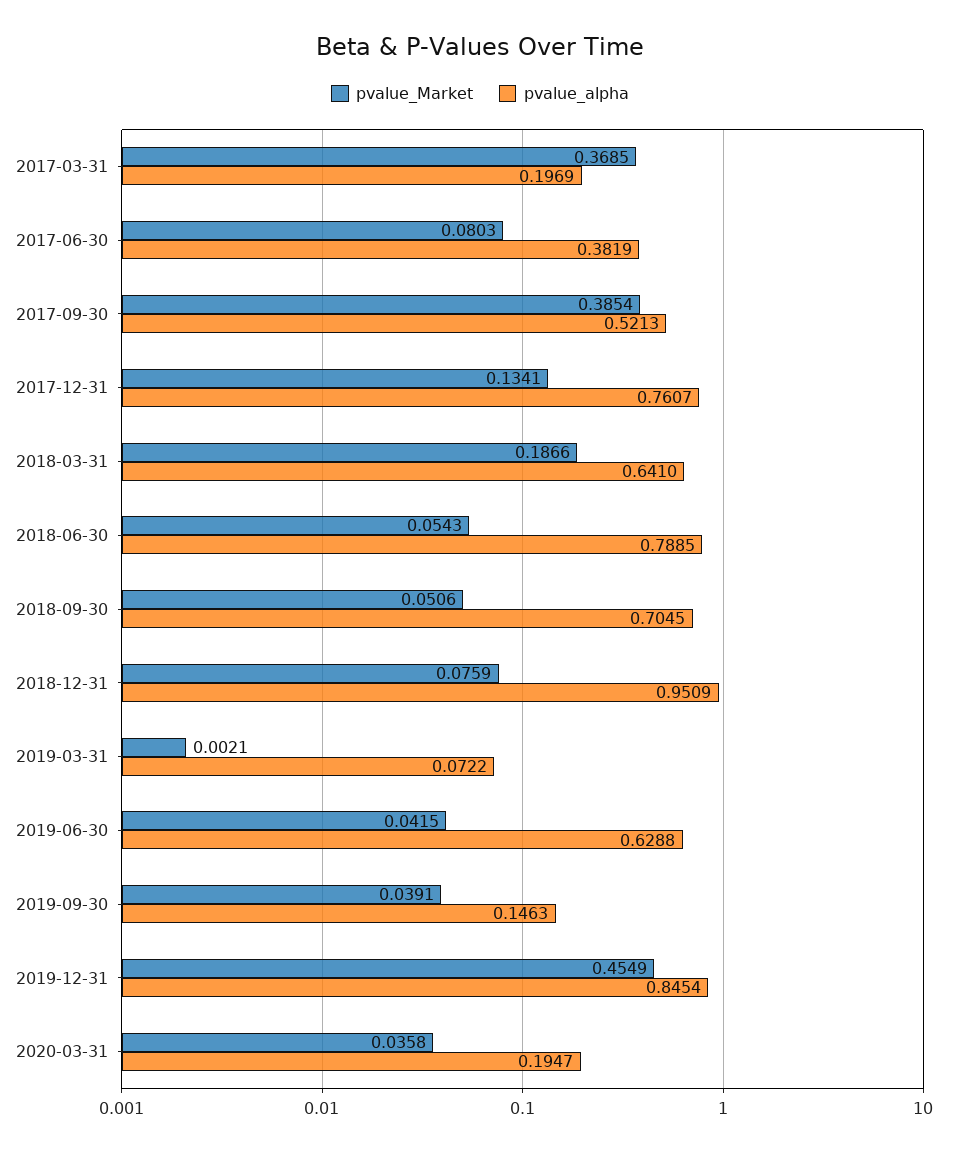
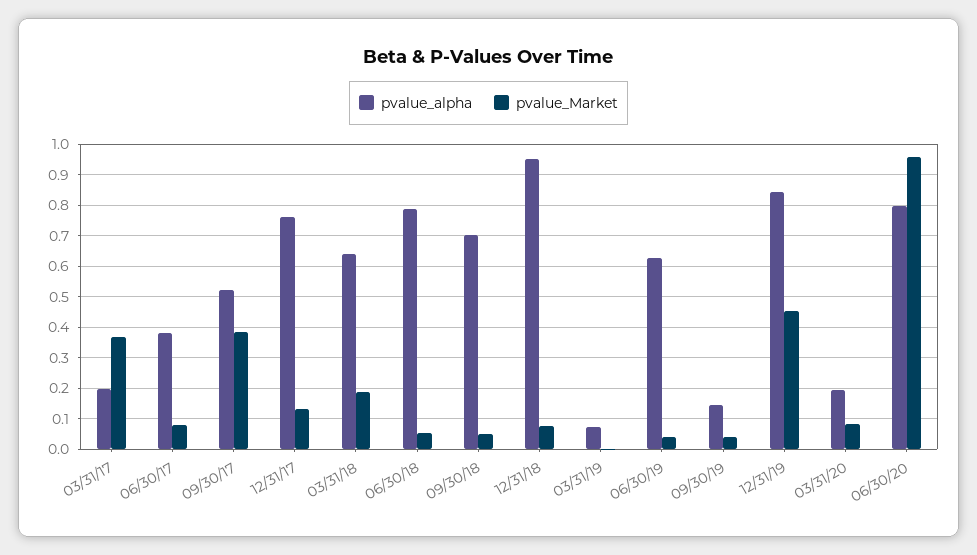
pvalue_Market, 2020-03-31: 0.0358 -> 0.08
pvalue_alpha, 06/30/20: none -> 0.8
pvalue_Market, 06/30/20: none -> 0.96

